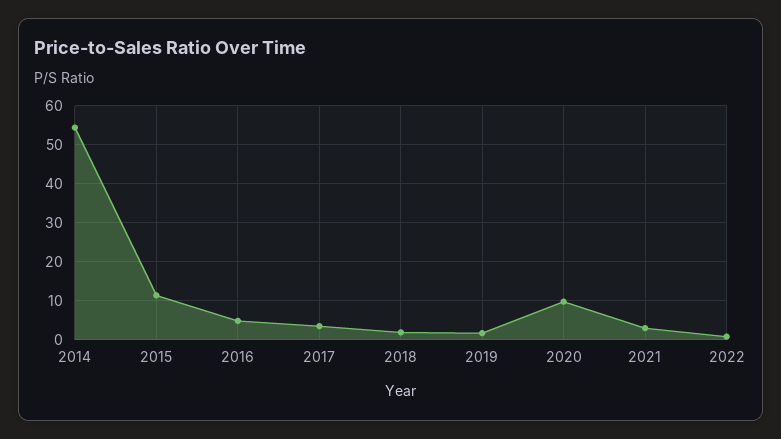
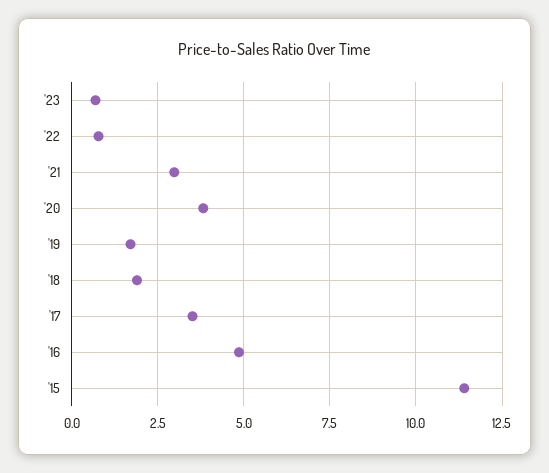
2014: 54 -> none
2020: 10 -> 3.75
'23: none -> 0.75

